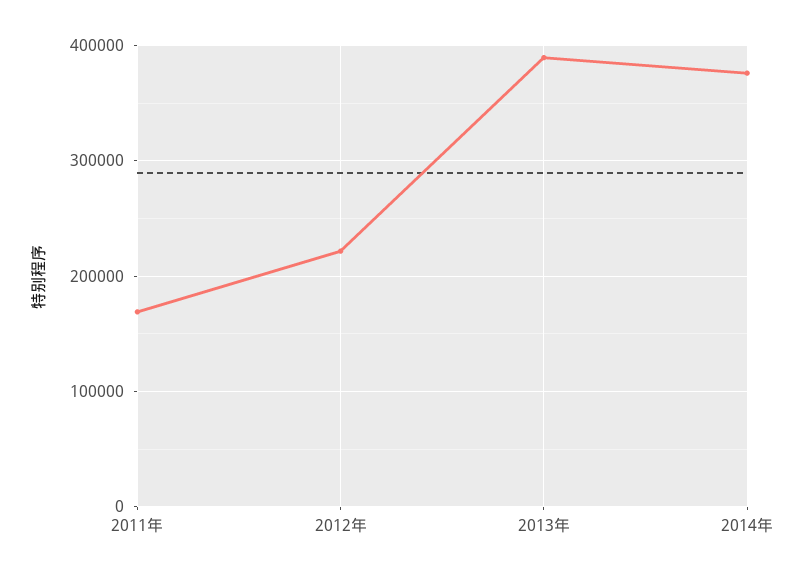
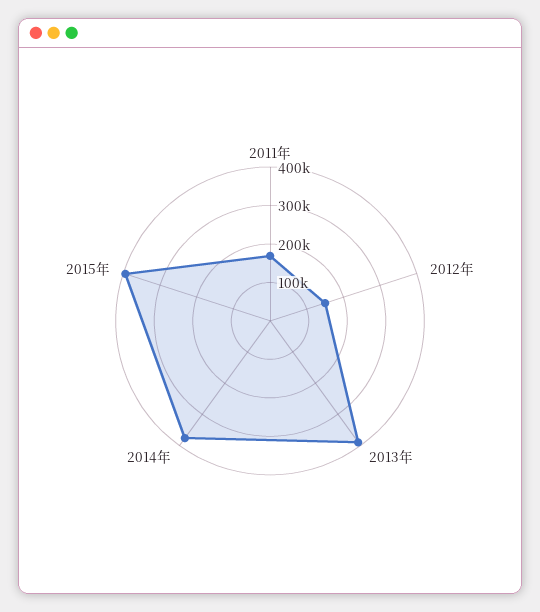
2012年: 220000 -> 150000
2015年: none -> 400000

